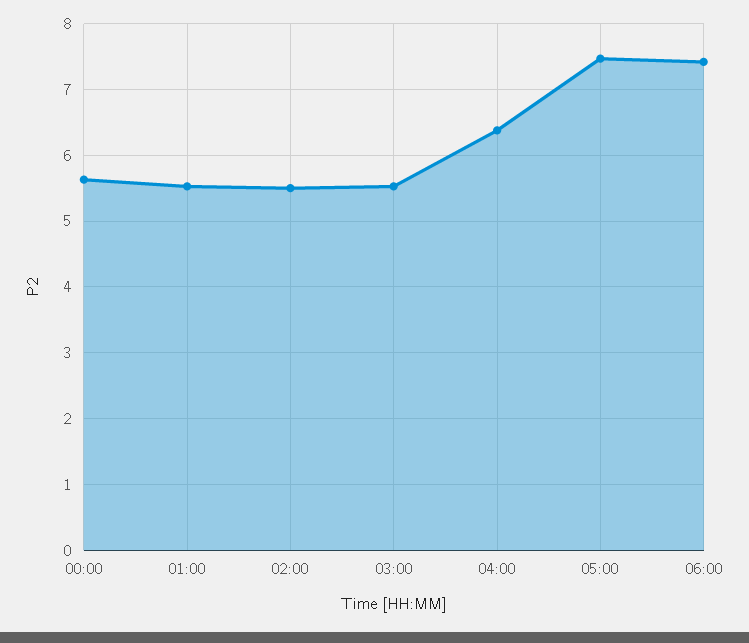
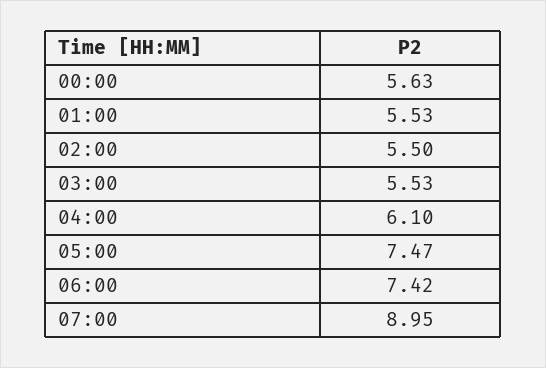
04:00: 6.4 -> 6.1
07:00: none -> 8.95

